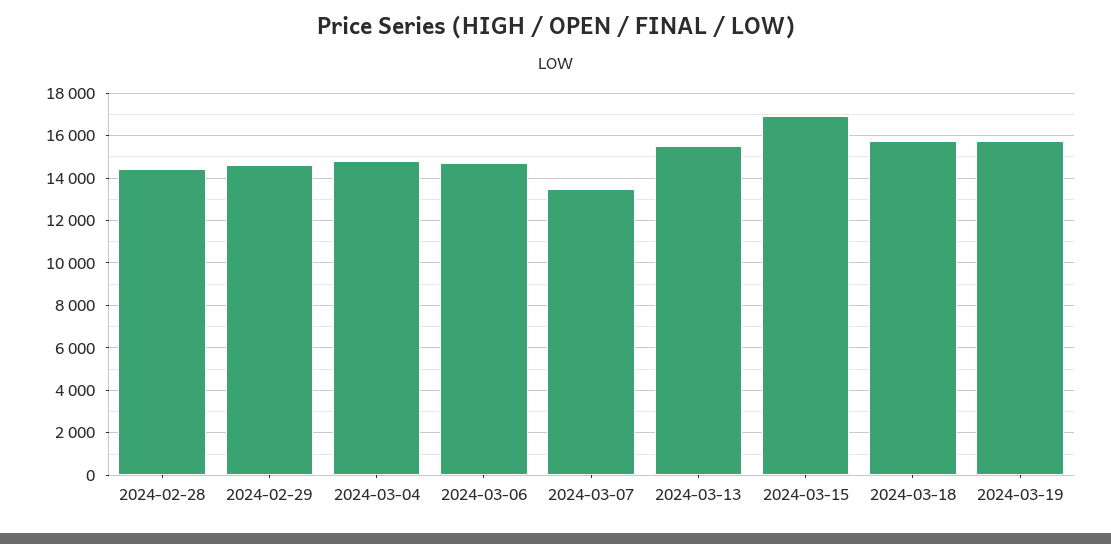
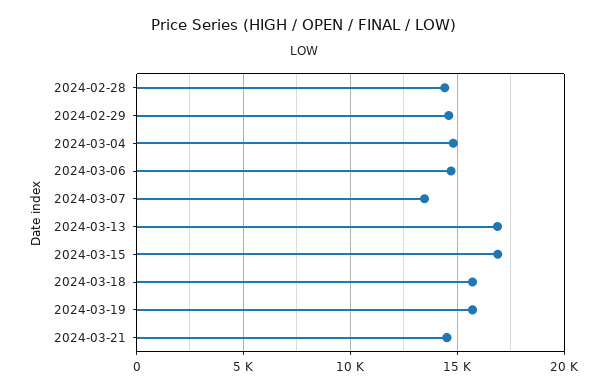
2024-03-13: 15500 -> 17000
2024-03-21: none -> 14500

